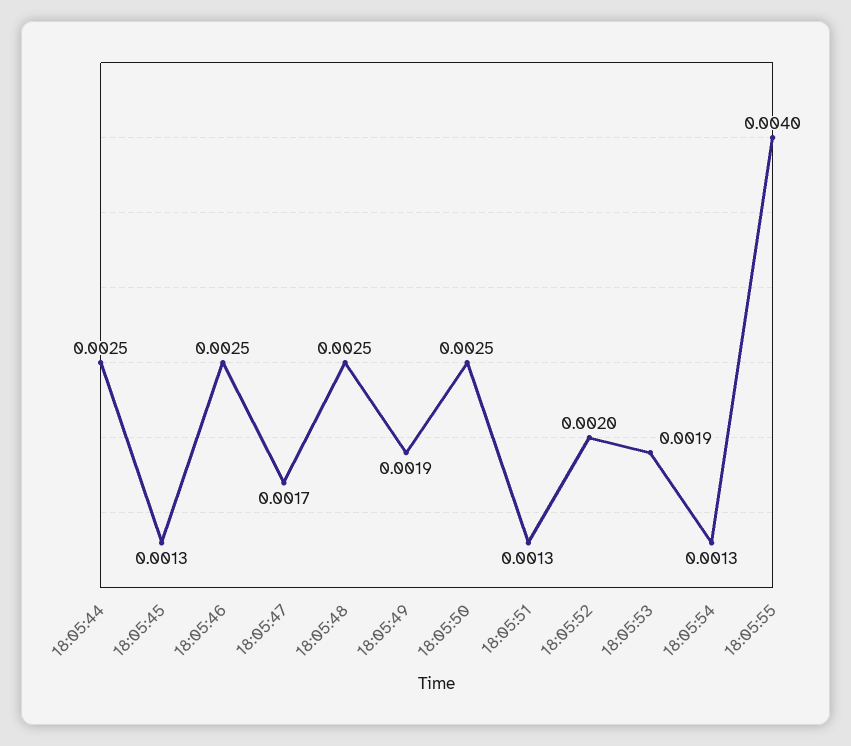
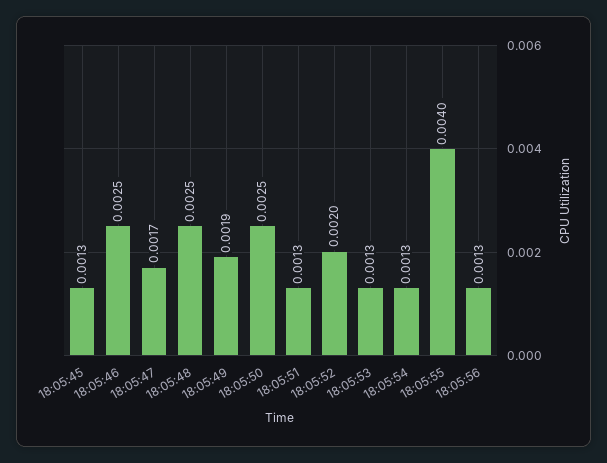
18:05:44: 0.0025 -> none
18:05:53: 0.0019 -> 0.0013
18:05:56: none -> 0.0013

